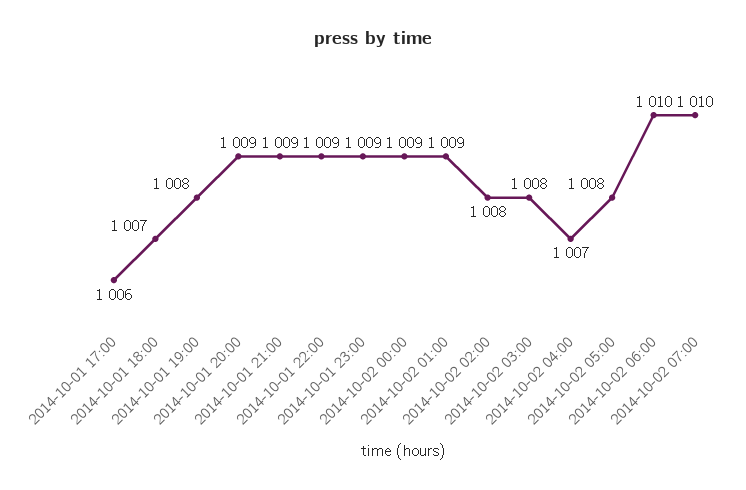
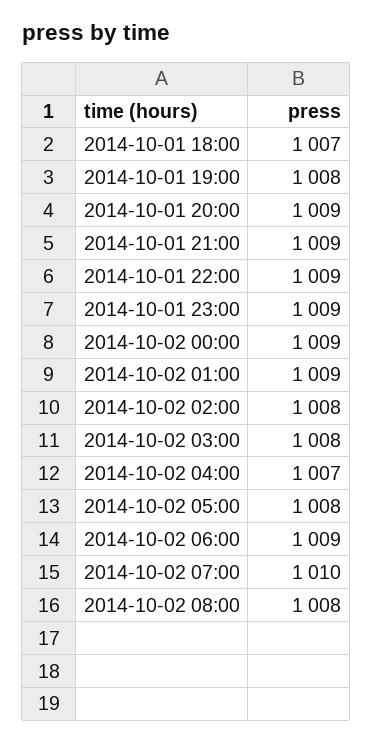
2014-10-01 17:00: 1006 -> none
2014-10-02 06:00: 1010 -> 1009
2014-10-02 08:00: none -> 1008

